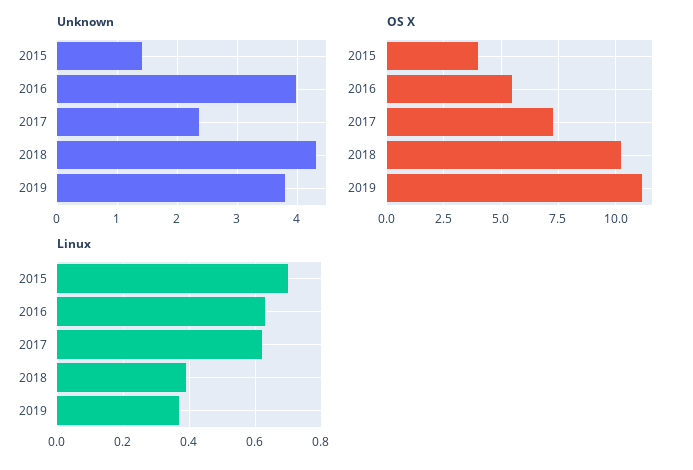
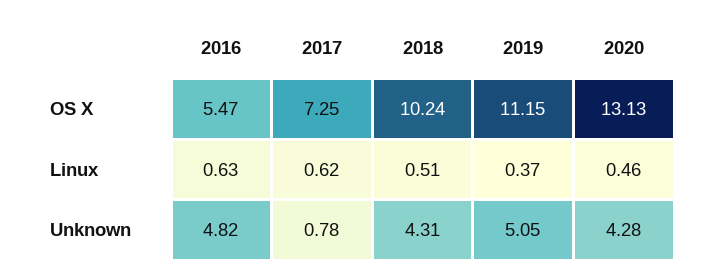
Unknown, 2015: 1.4 -> none
Unknown, 2016: 4 -> 4.82
Unknown, 2017: 2.4 -> 0.78
Unknown, 2019: 3.8 -> 5.05
OS X, 2015: 4 -> none
Linux, 2015: 0.7 -> none
Linux, 2018: 0.4 -> 0.51
OS X, 2020: none -> 13.13
Linux, 2020: none -> 0.46
Unknown, 2020: none -> 4.28

